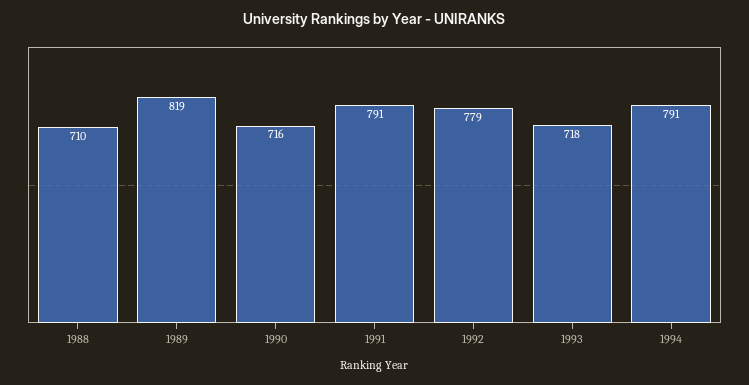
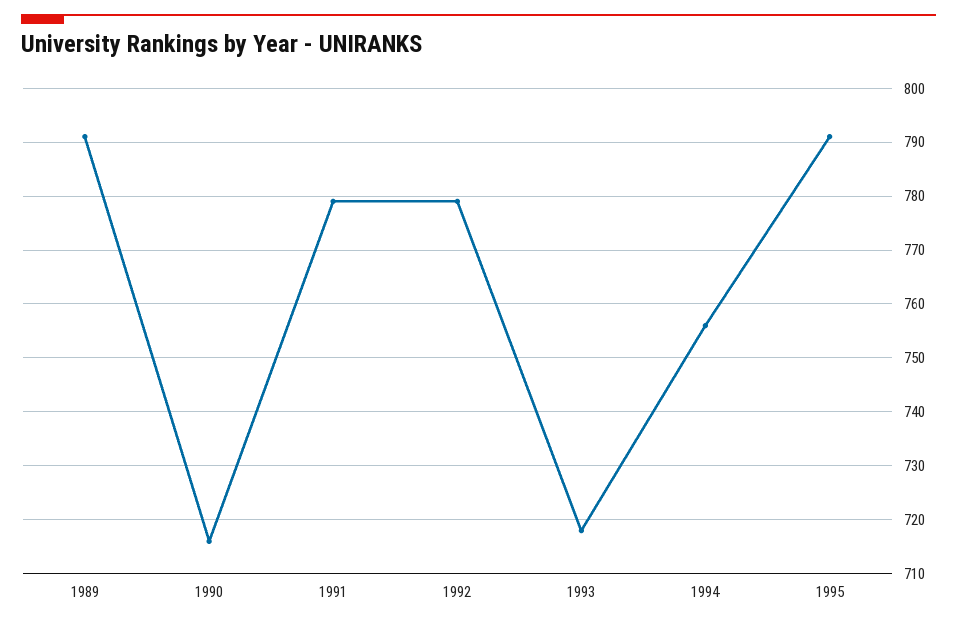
1988: 710 -> none
1989: 819 -> 790
1991: 791 -> 780
1994: 791 -> 755
1995: none -> 790

